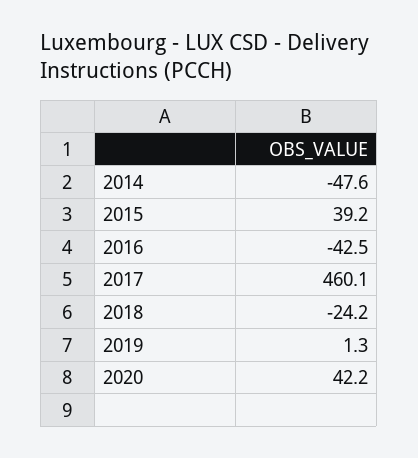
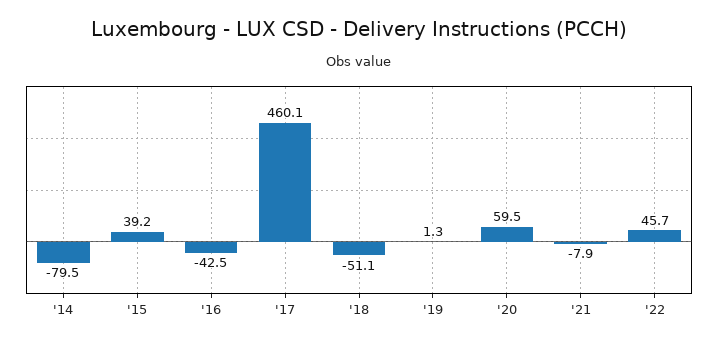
2014: -47.6 -> -79.5
2018: -24.2 -> -51.1
2020: 42.2 -> 59.5
'21: none -> -7.9
'22: none -> 45.7

